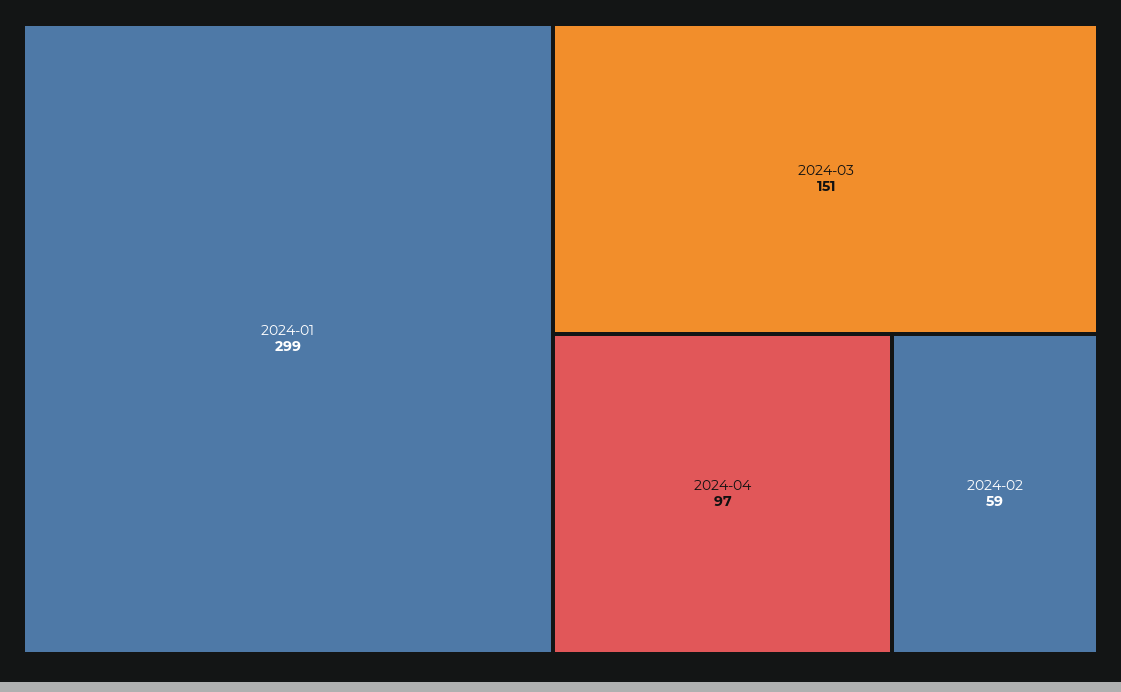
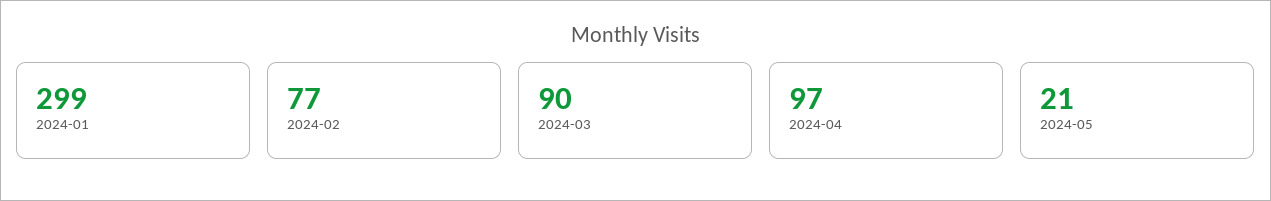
2024-03: 151 -> 90
2024-02: 59 -> 77
2024-05: none -> 21

